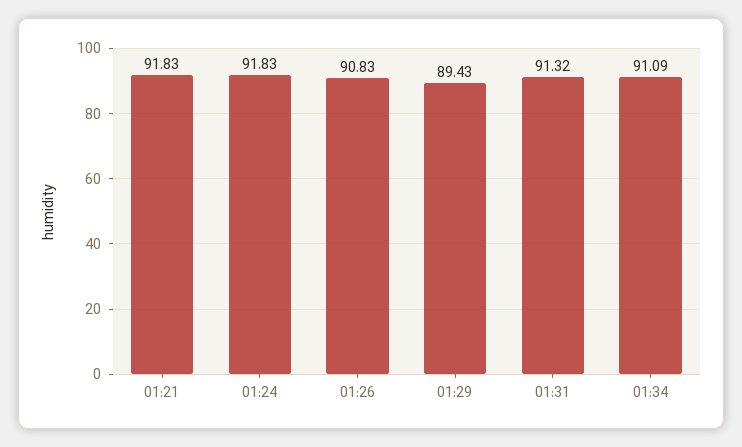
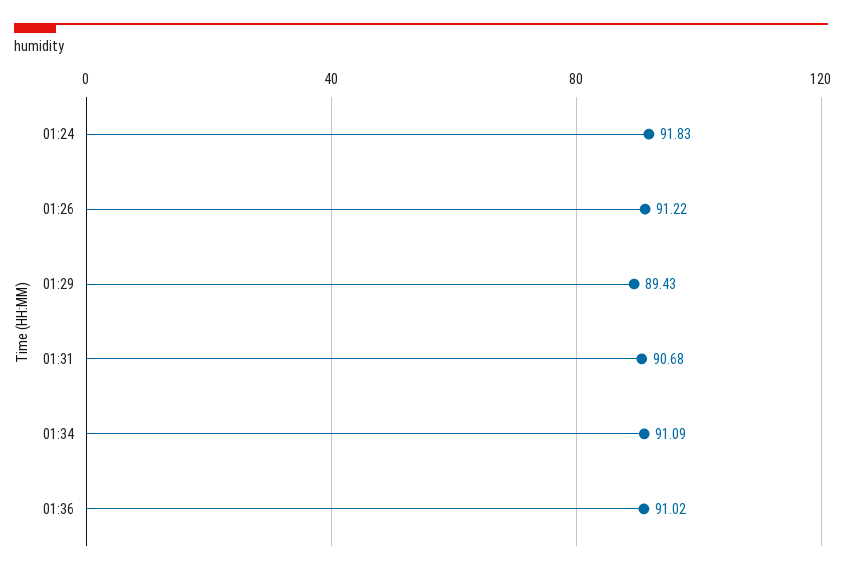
01:21: 91.83 -> none
01:26: 90.83 -> 91.22
01:31: 91.32 -> 90.68
01:36: none -> 91.02

